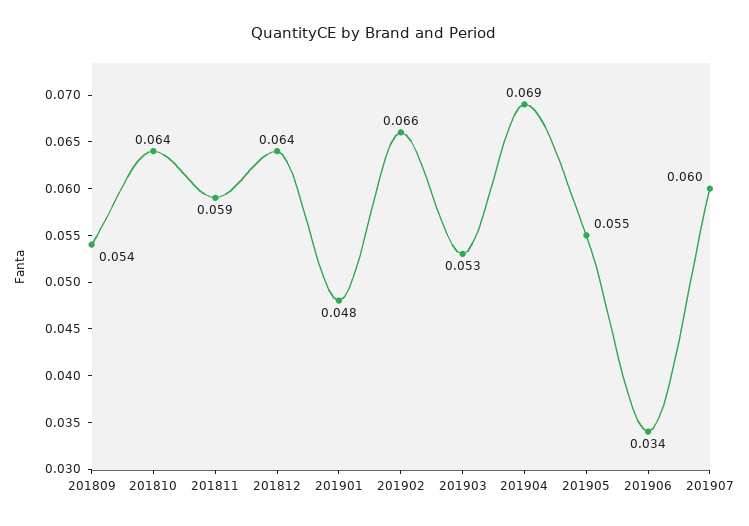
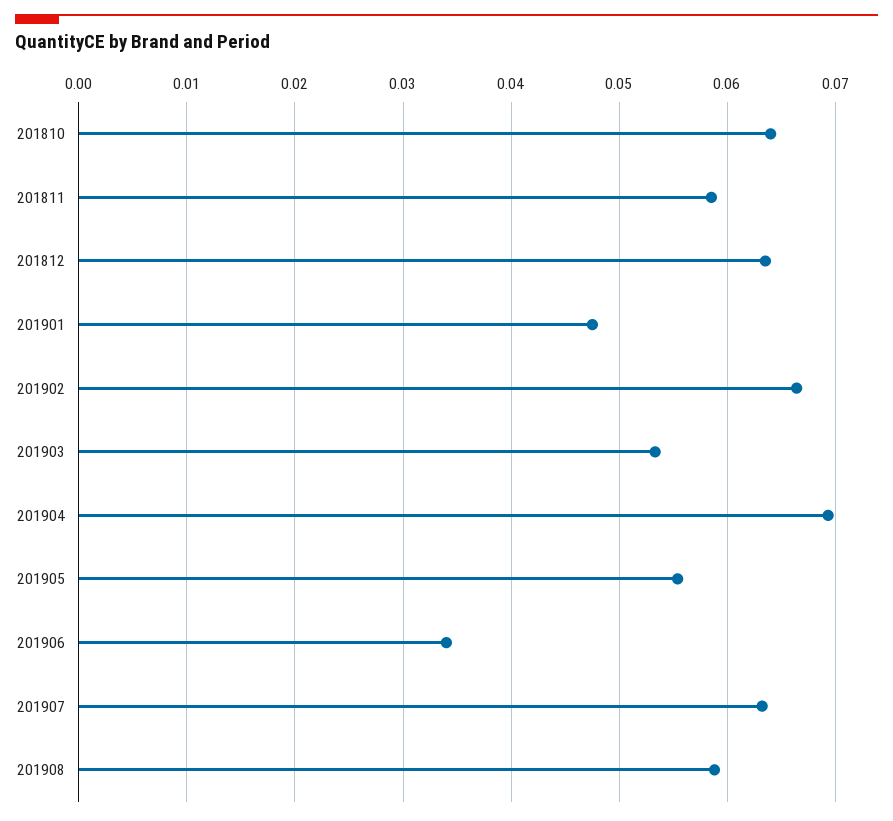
201809: 0.054 -> none
201907: 0.06 -> 0.063
201908: none -> 0.059

